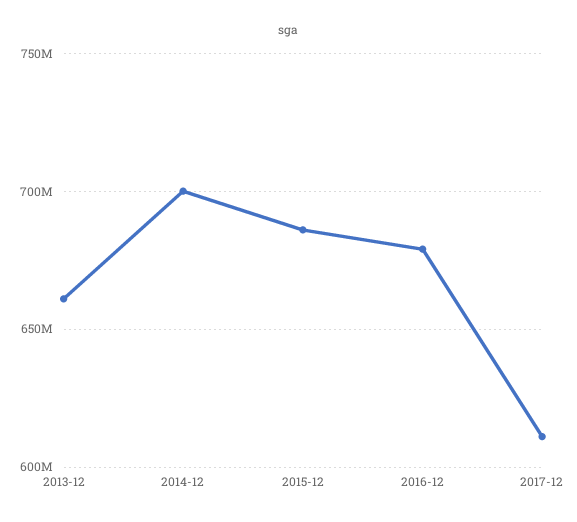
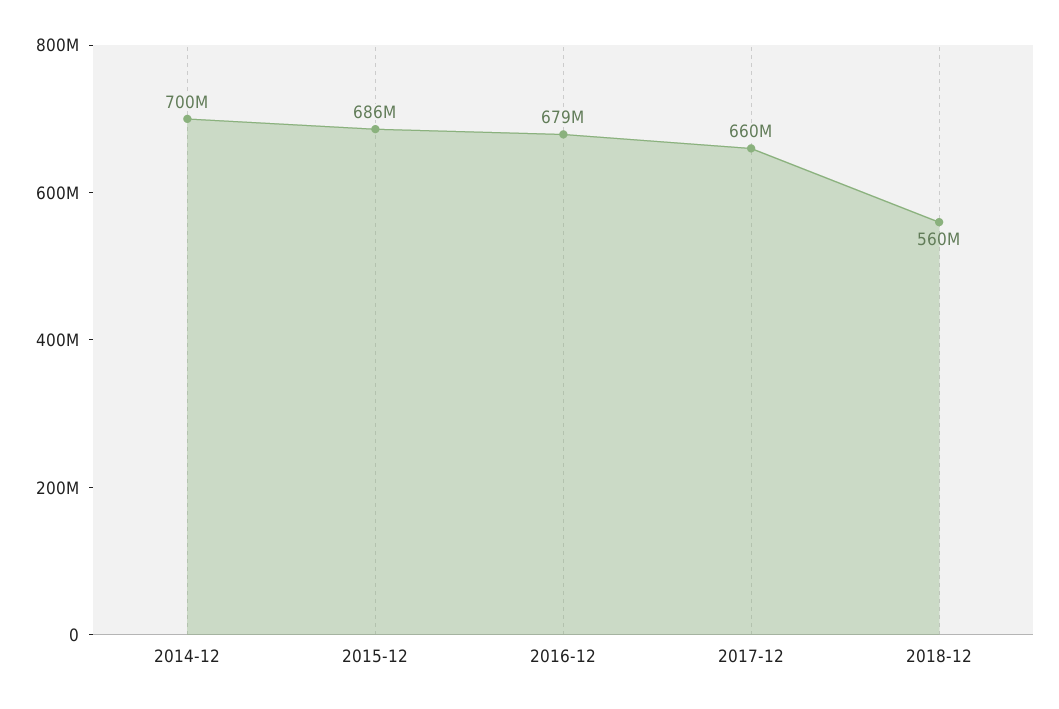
2013-12: 660000000 -> none
2017-12: 610000000 -> 660000000
2018-12: none -> 560000000

